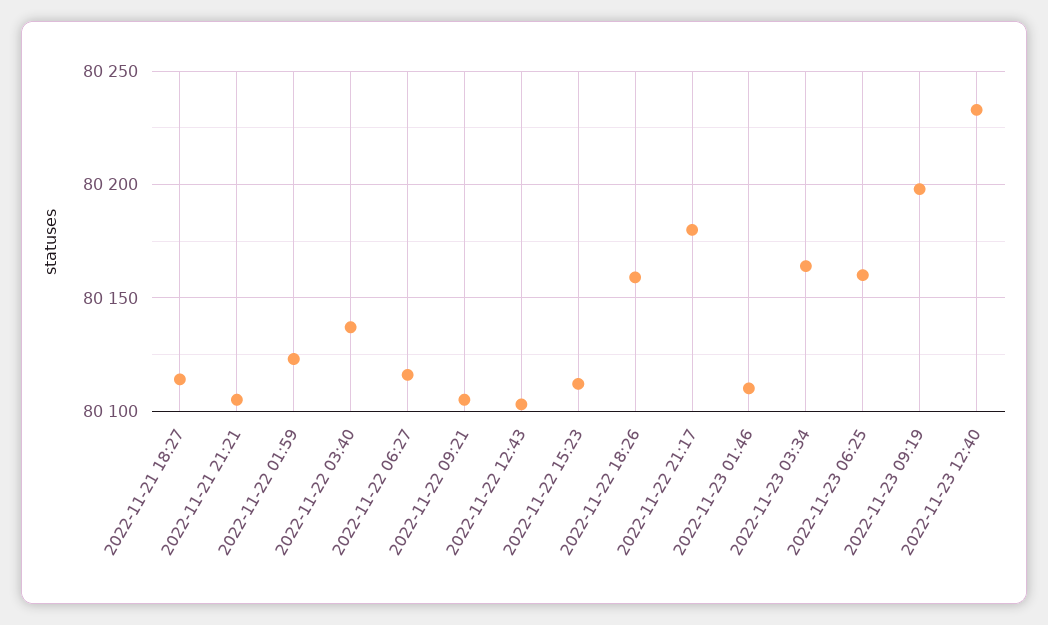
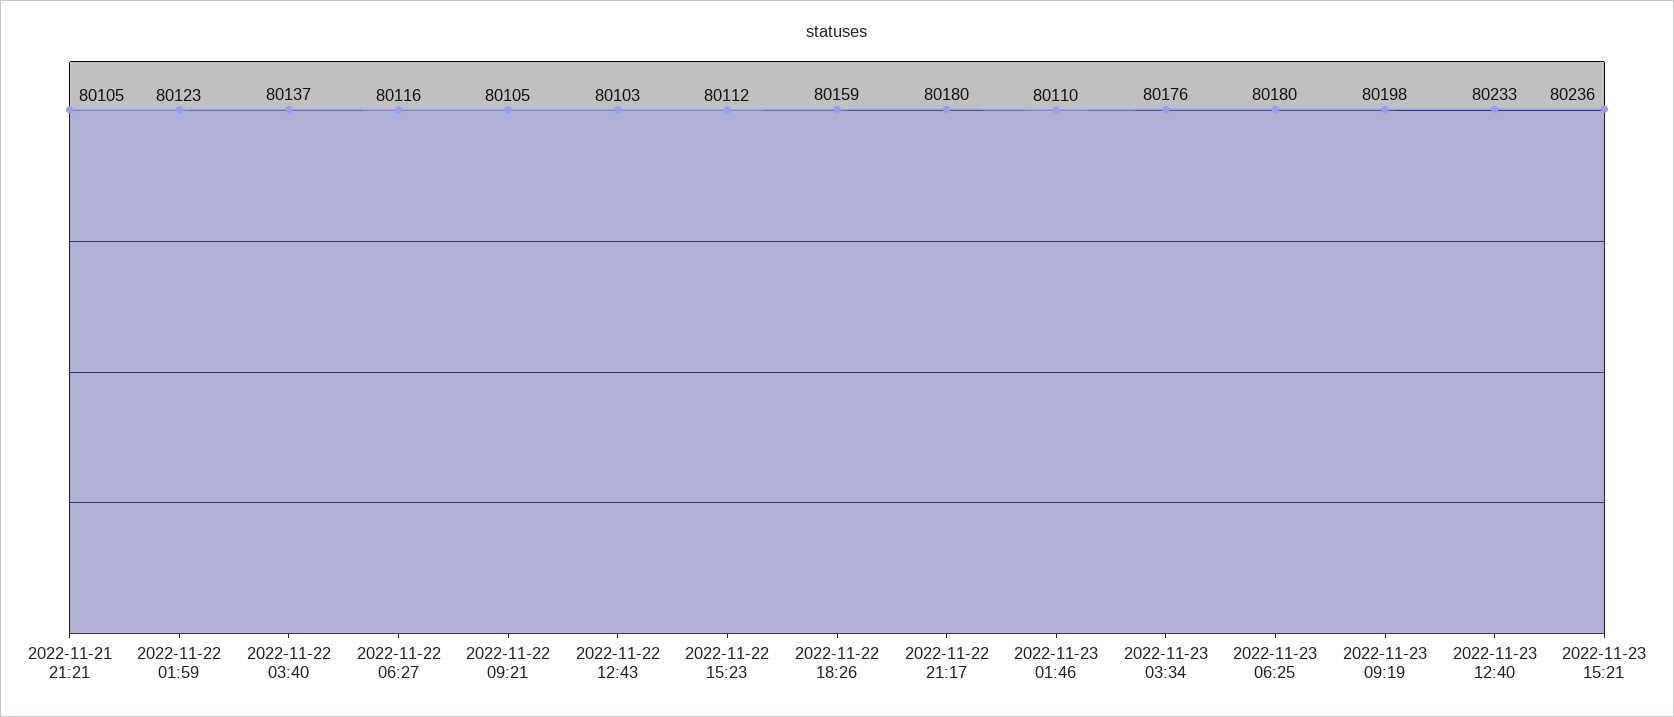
2022-11-21 18:27: 80115 -> none
2022-11-23 03:34: 80165 -> 80176
2022-11-23 06:25: 80160 -> 80180
2022-11-23 15:21: none -> 80236

